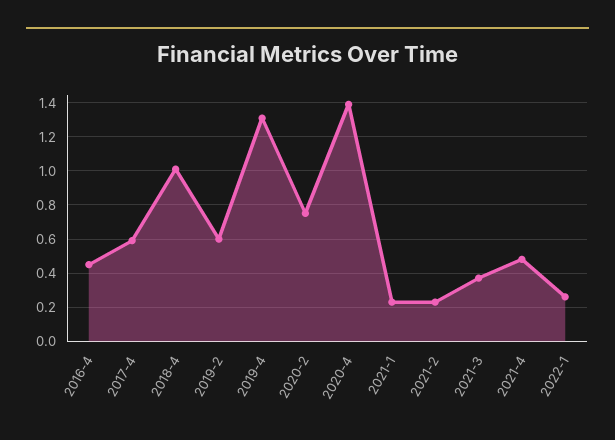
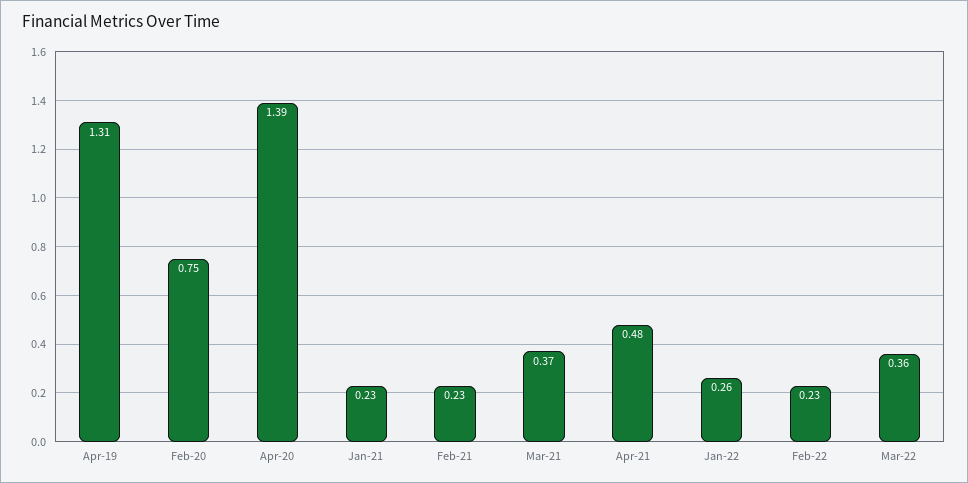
2016-4: 0.45 -> none
2017-4: 0.6 -> none
2018-4: 1 -> none
2019-2: 0.6 -> none
Feb-22: none -> 0.23
Mar-22: none -> 0.36

